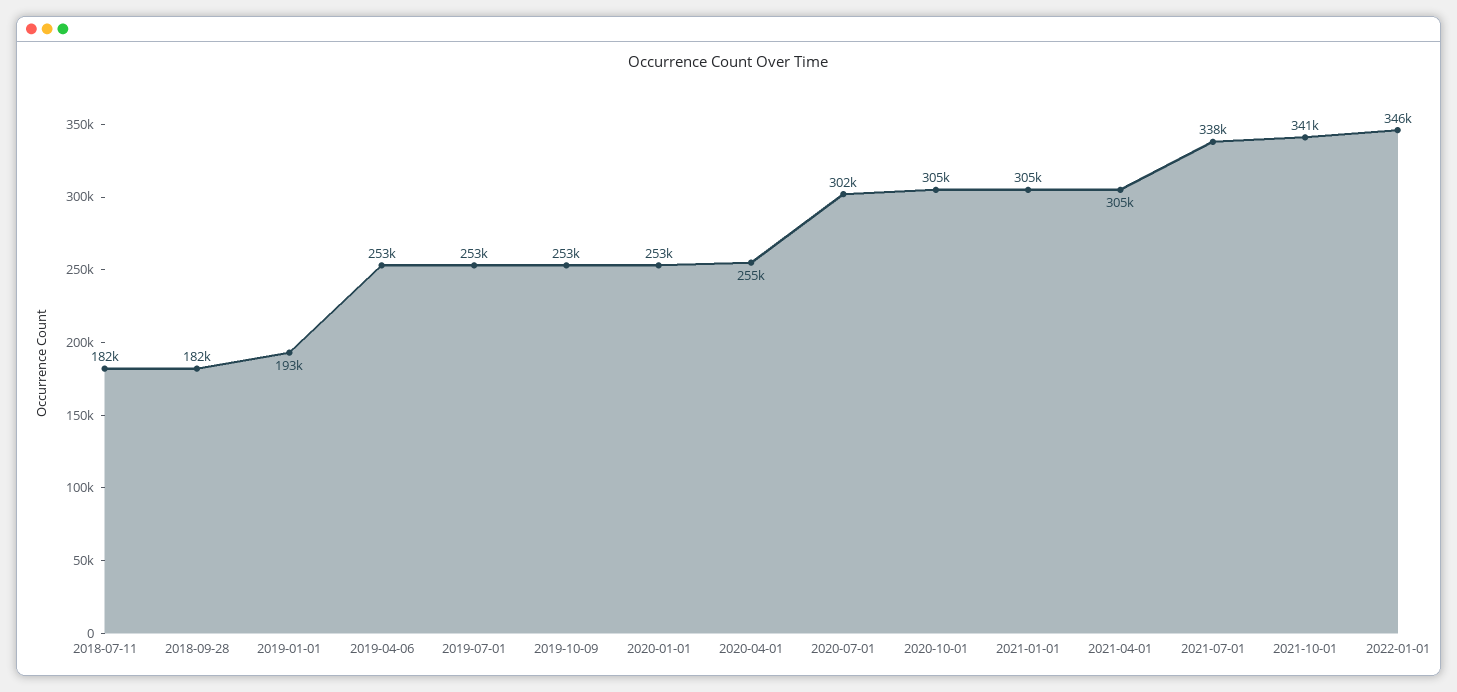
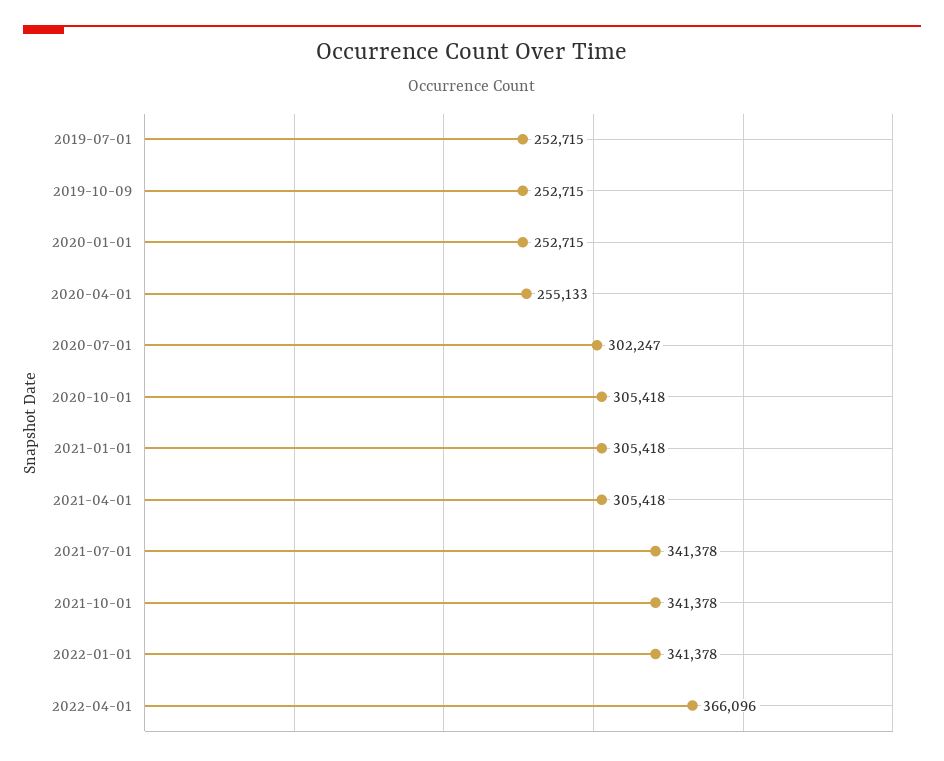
2018-07-11: 182000 -> none
2018-09-28: 182000 -> none
2019-01-01: 193000 -> none
2019-04-06: 253000 -> none
2021-07-01: 338000 -> 341378
2022-01-01: 346000 -> 341378
2022-04-01: none -> 366096

